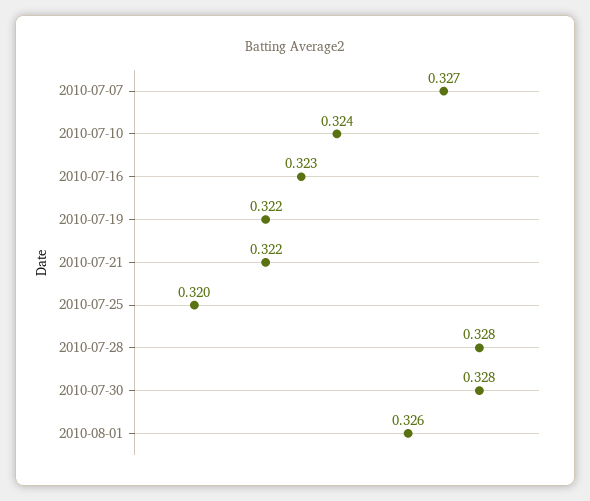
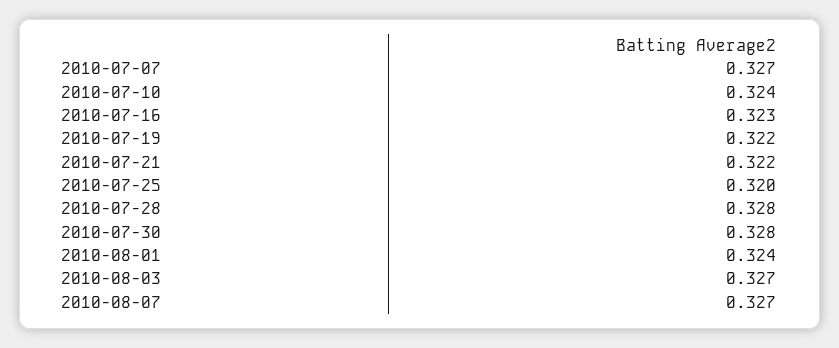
2010-08-01: 0.326 -> 0.324
2010-08-03: none -> 0.327
2010-08-07: none -> 0.327

